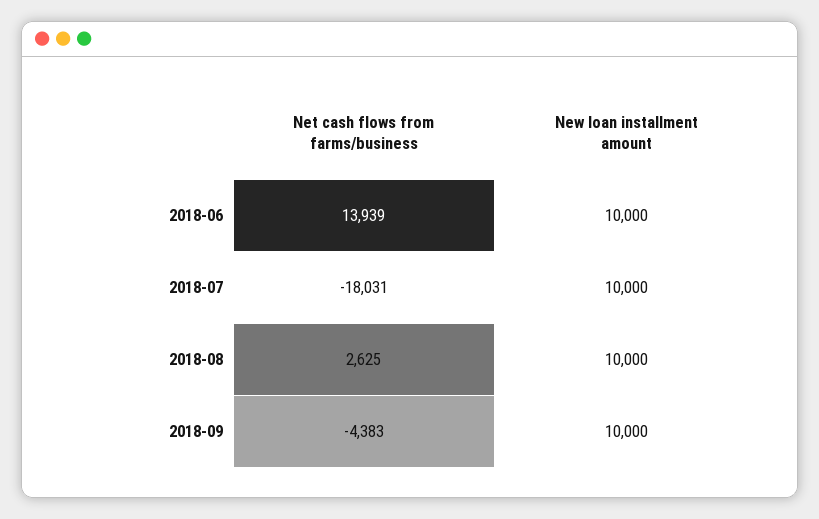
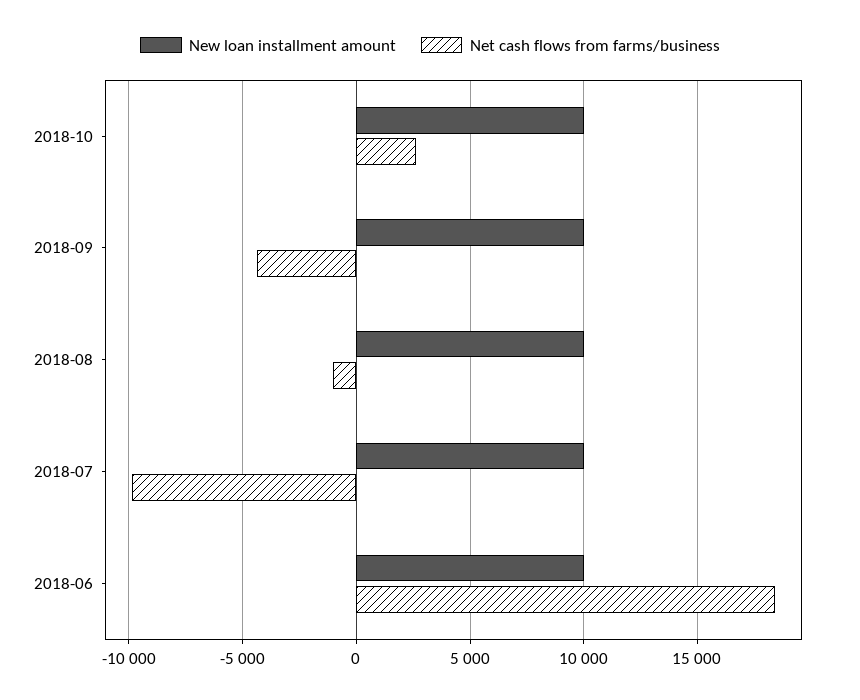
Net cash flows from farms/business, 2018-06: 13939 -> 18500
Net cash flows from farms/business, 2018-07: -18031 -> -10000
Net cash flows from farms/business, 2018-08: 2625 -> -1000
New loan installment amount, 2018-10: none -> 10000
Net cash flows from farms/business, 2018-10: none -> 2500

